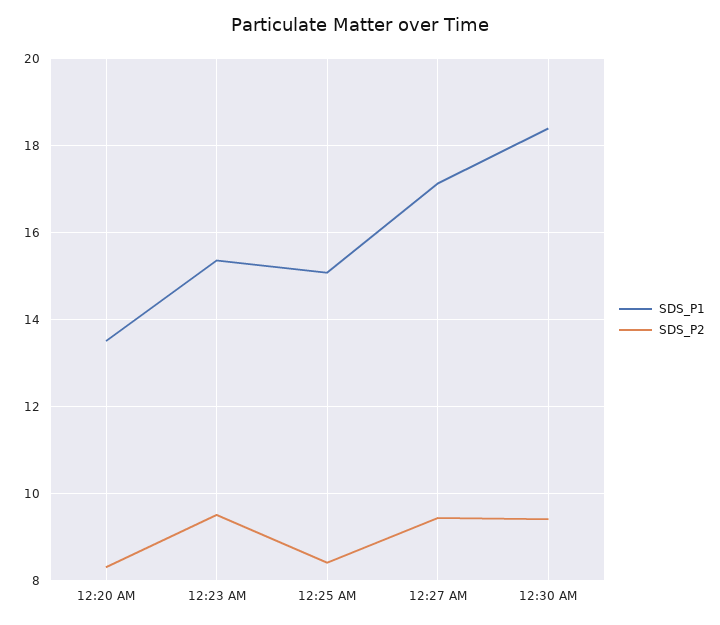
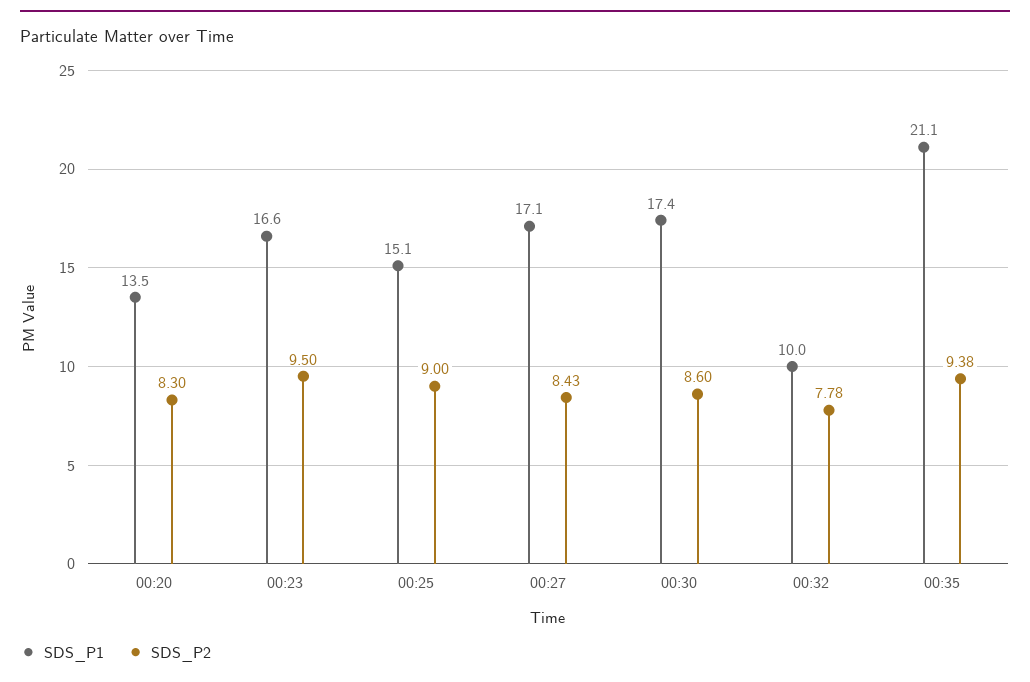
SDS_P1, 12:23 AM: 15.4 -> 16.6
SDS_P2, 12:25 AM: 8.4 -> 9
SDS_P2, 12:27 AM: 9.4 -> 8.43
SDS_P1, 12:30 AM: 18.4 -> 17.4
SDS_P2, 12:30 AM: 9.4 -> 8.6
SDS_P1, 00:32: none -> 10
SDS_P2, 00:32: none -> 7.78
SDS_P1, 00:35: none -> 21.1
SDS_P2, 00:35: none -> 9.38

